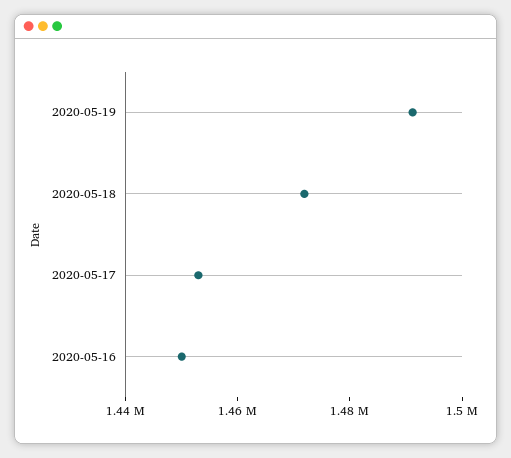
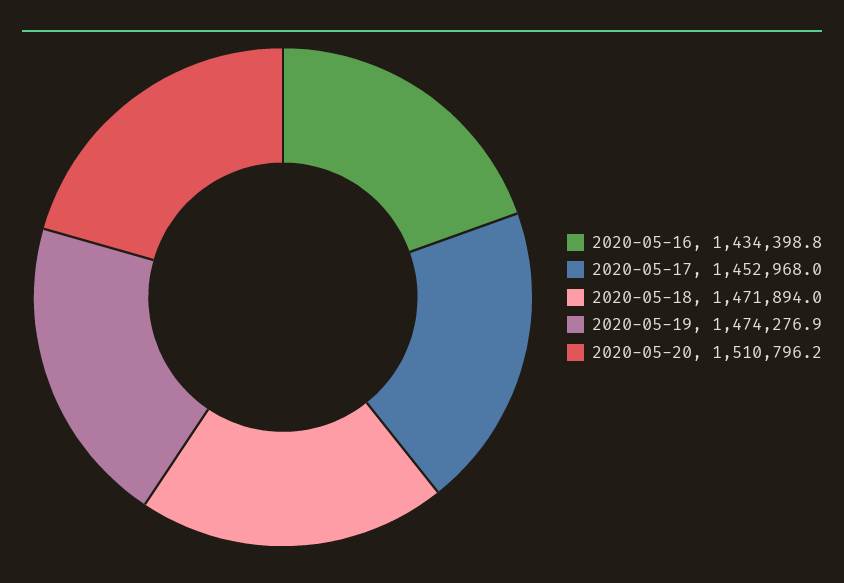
2020-05-19: 1490000 -> 1474276.9
2020-05-16: 1450000 -> 1434398.8
2020-05-20: none -> 1510796.2

